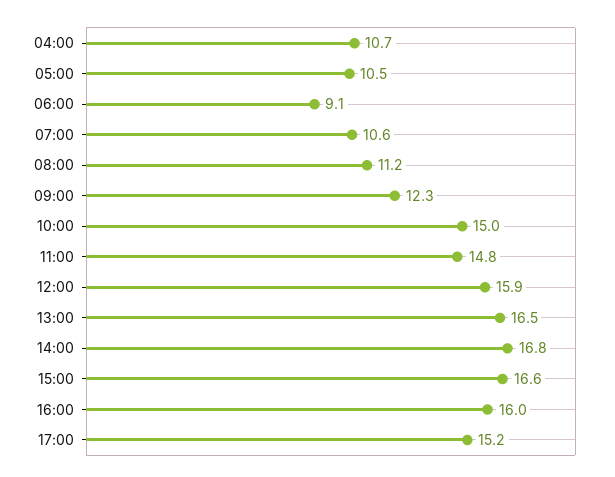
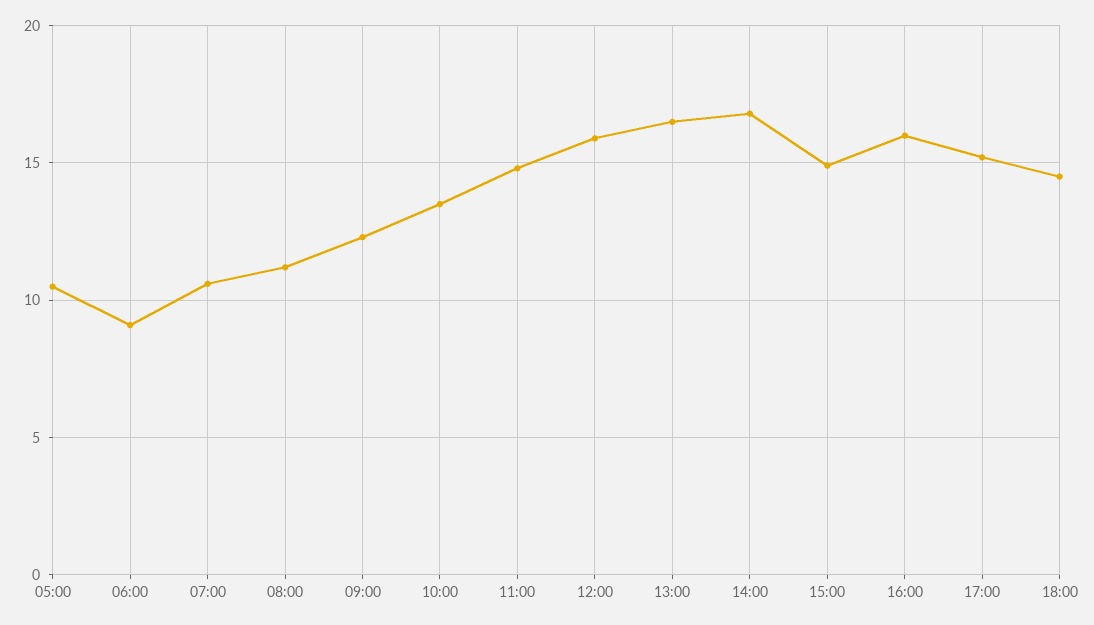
04:00: 10.7 -> none
10:00: 15 -> 13.5
15:00: 16.6 -> 15
18:00: none -> 14.5

